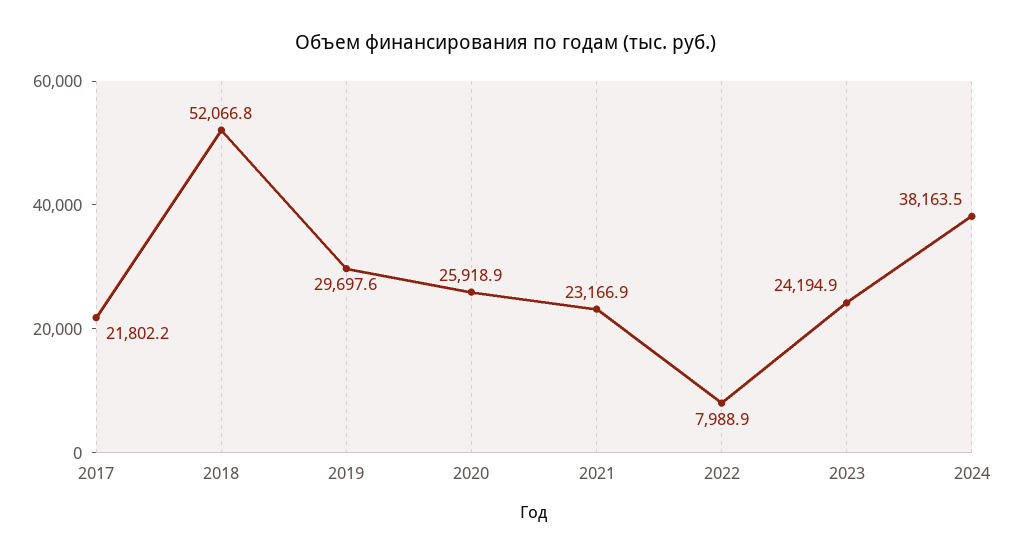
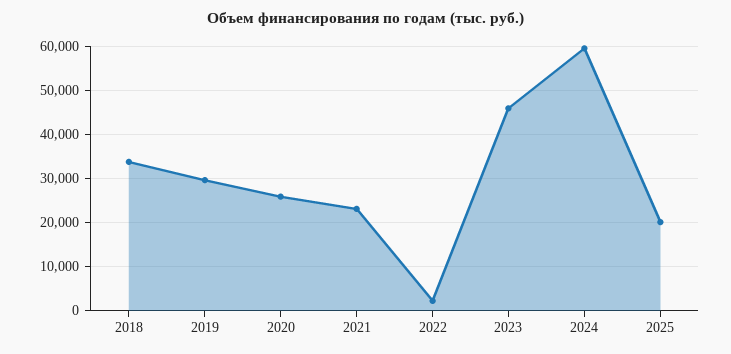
2017: 21802.2 -> none
2018: 52066.8 -> 34000
2022: 7988.9 -> 2000
2023: 24194.9 -> 46000
2024: 38163.5 -> 60000
2025: none -> 20000

